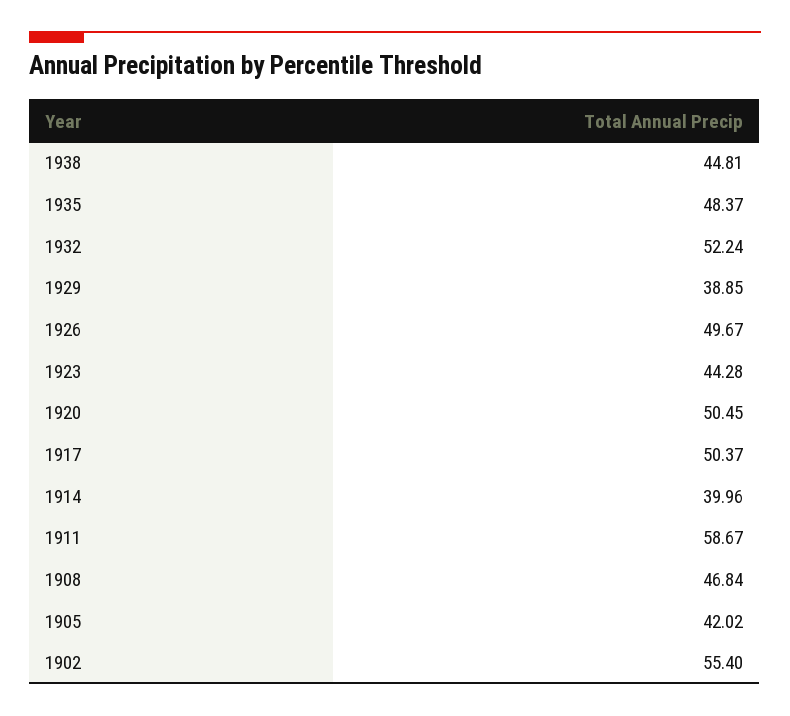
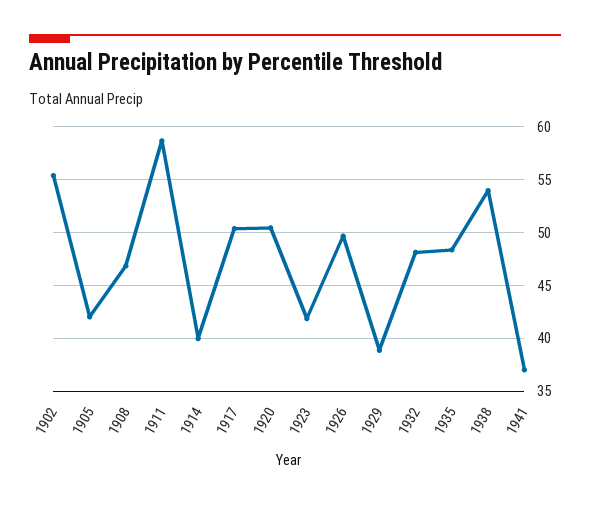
1938: 44.81 -> 54
1932: 52.24 -> 48
1923: 44.28 -> 42
1941: none -> 37

